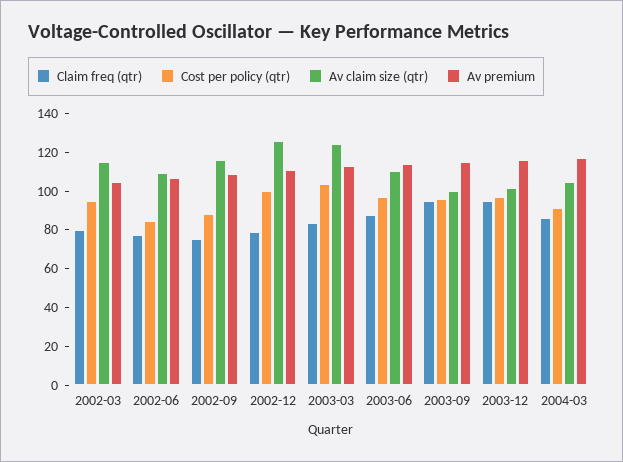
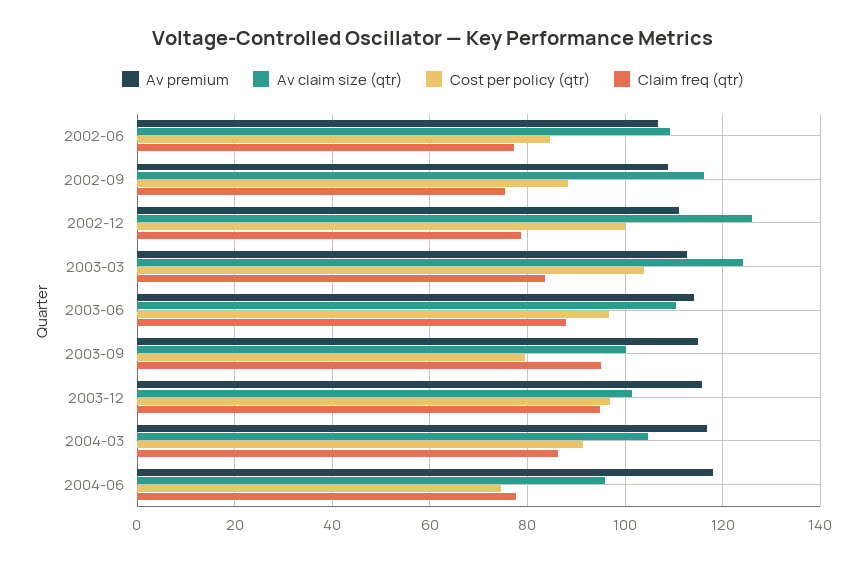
Claim freq (qtr), 2002-03: 80 -> none
Cost per policy (qtr), 2002-03: 95 -> none
Av claim size (qtr), 2002-03: 115 -> none
Av premium, 2002-03: 105 -> none
Cost per policy (qtr), 2003-09: 95 -> 80
Av premium, 2004-06: none -> 118
Av claim size (qtr), 2004-06: none -> 96
Cost per policy (qtr), 2004-06: none -> 74
Claim freq (qtr), 2004-06: none -> 78

